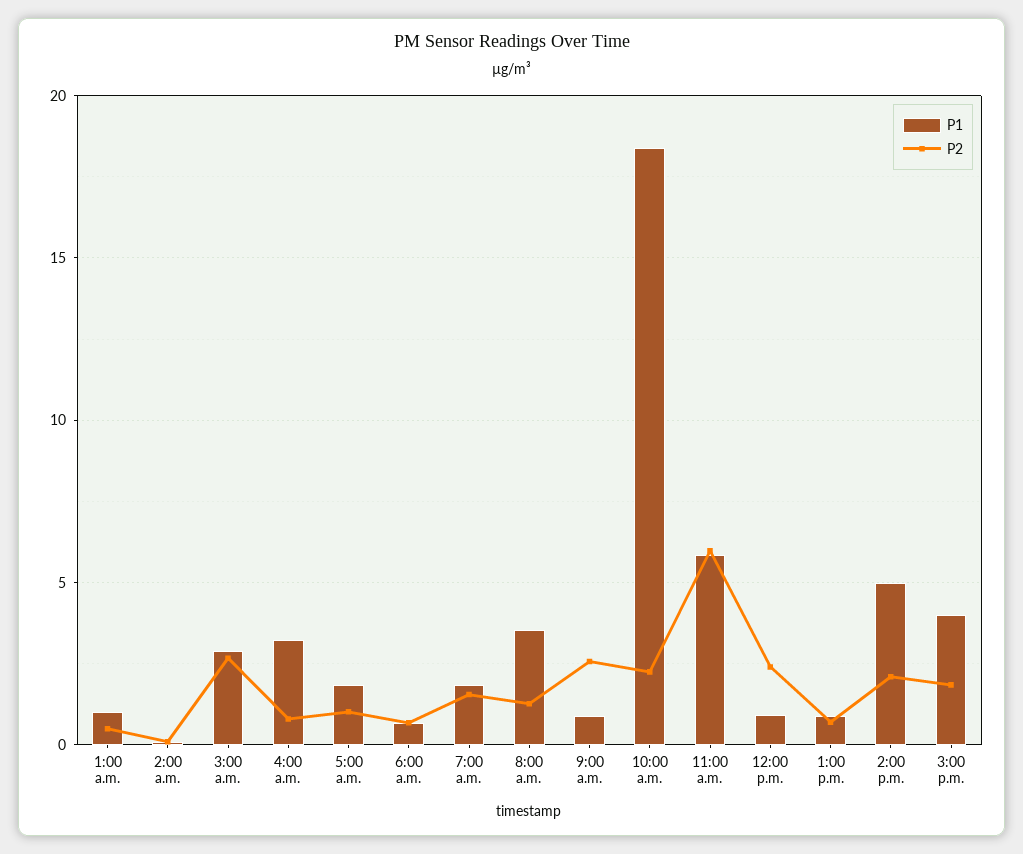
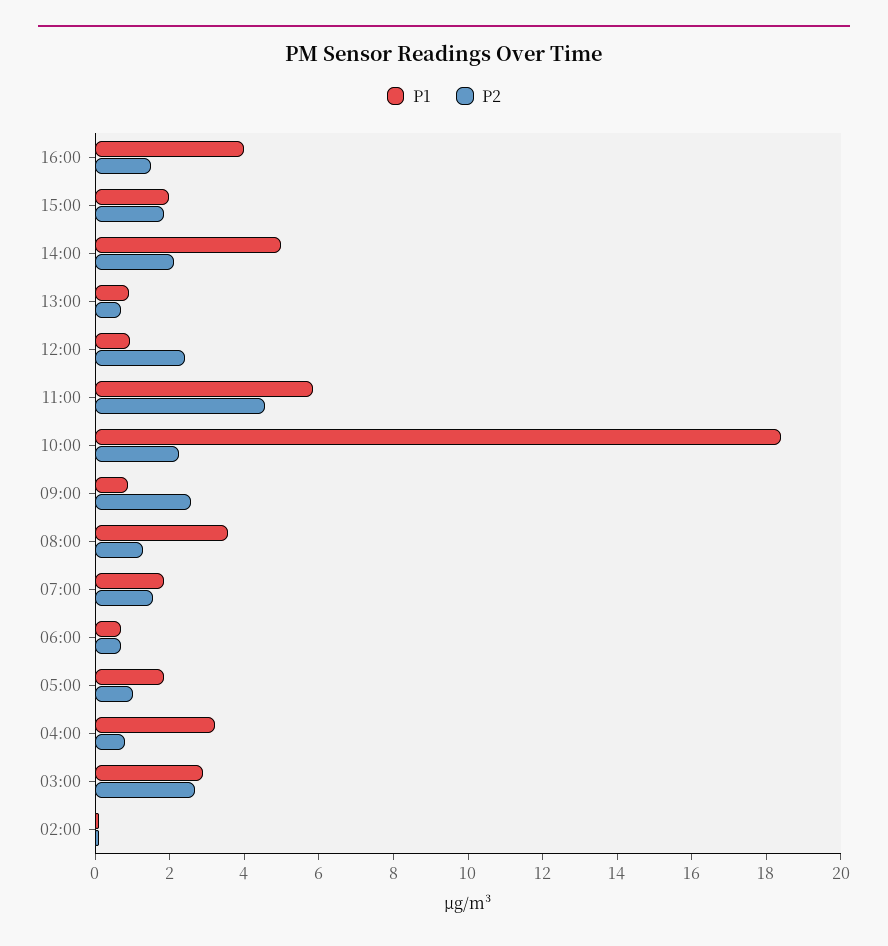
P1, 1:00 a.m.: 1 -> none
P2, 1:00 a.m.: 0.5 -> none
P2, 11:00 a.m.: 6 -> 4.5
P1, 3:00 p.m.: 4 -> 2
P1, 16:00: none -> 4
P2, 16:00: none -> 1.5

